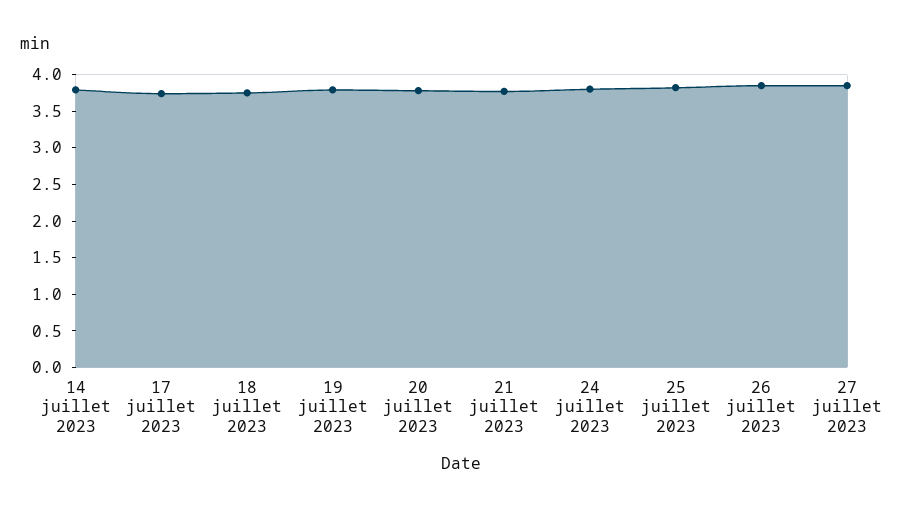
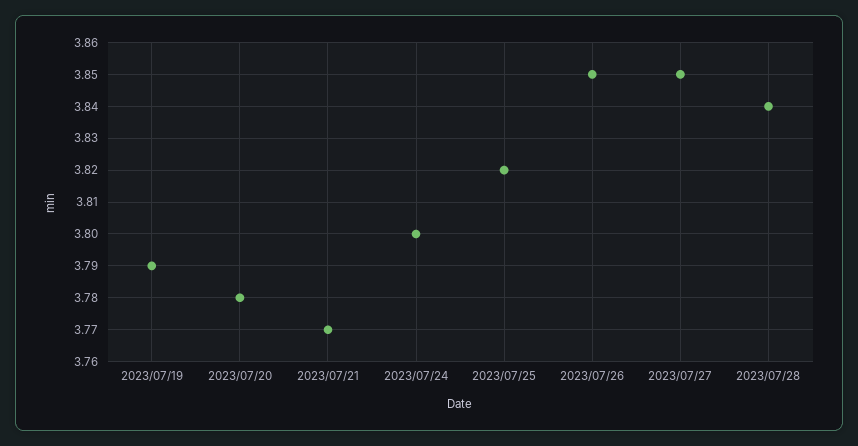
14 juillet 2023: 3.75 -> none
17 juillet 2023: 3.75 -> none
18 juillet 2023: 3.75 -> none
2023/07/28: none -> 3.84

